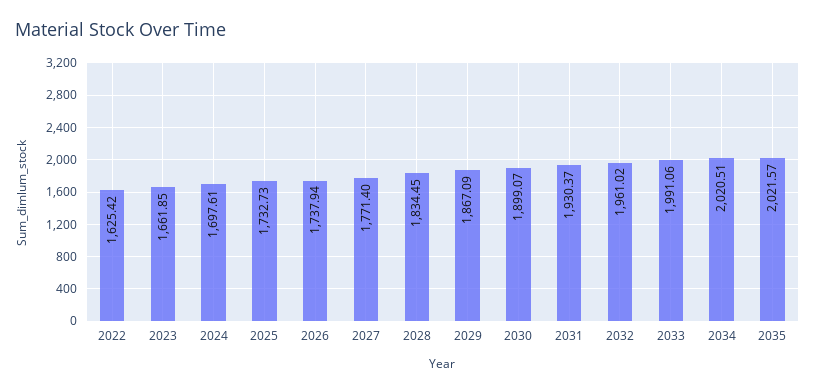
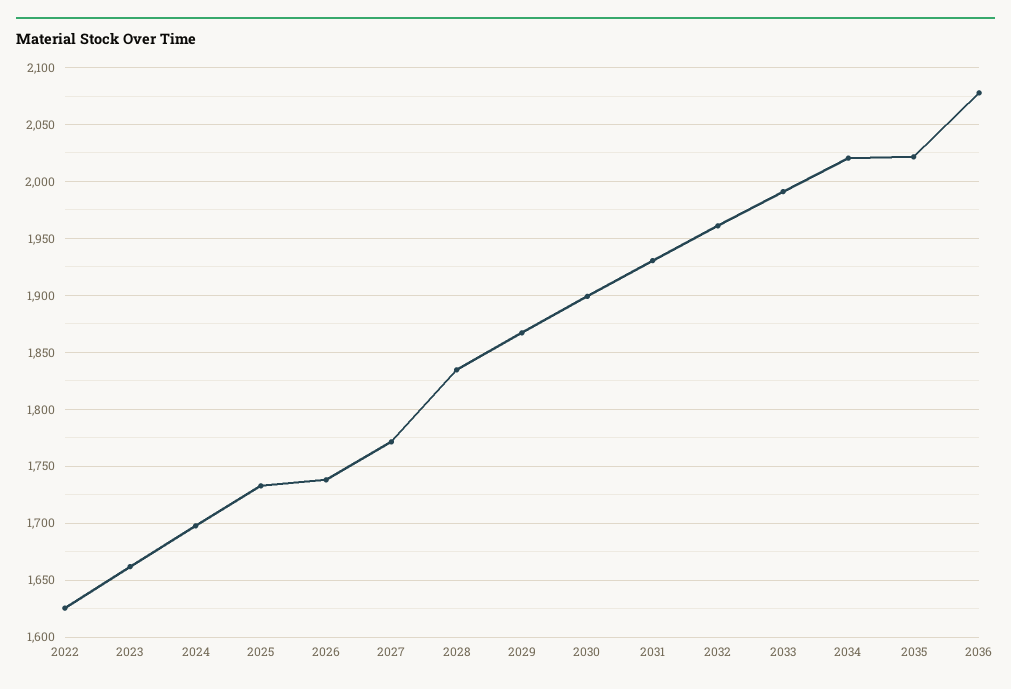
2036: none -> 2080

